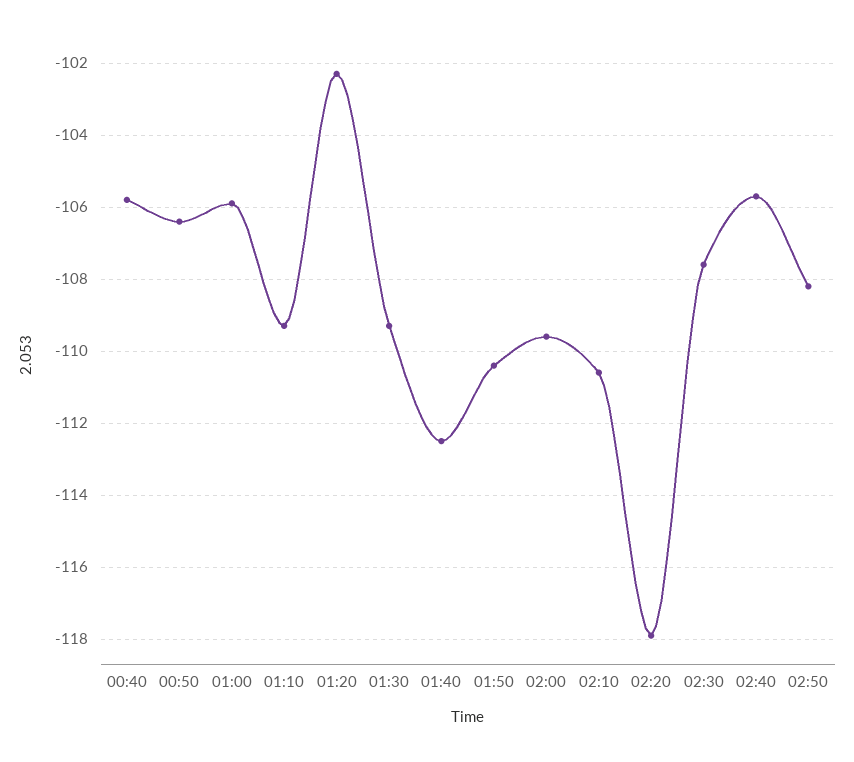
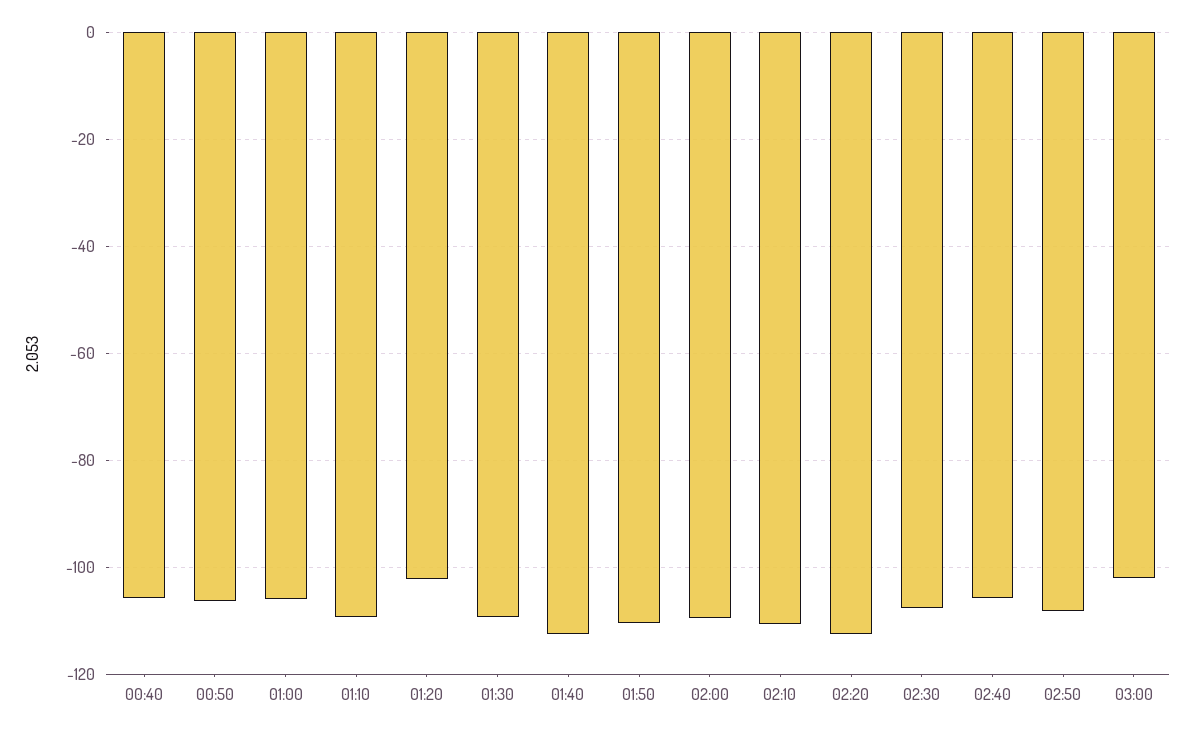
02:20: -118 -> -112
03:00: none -> -102

